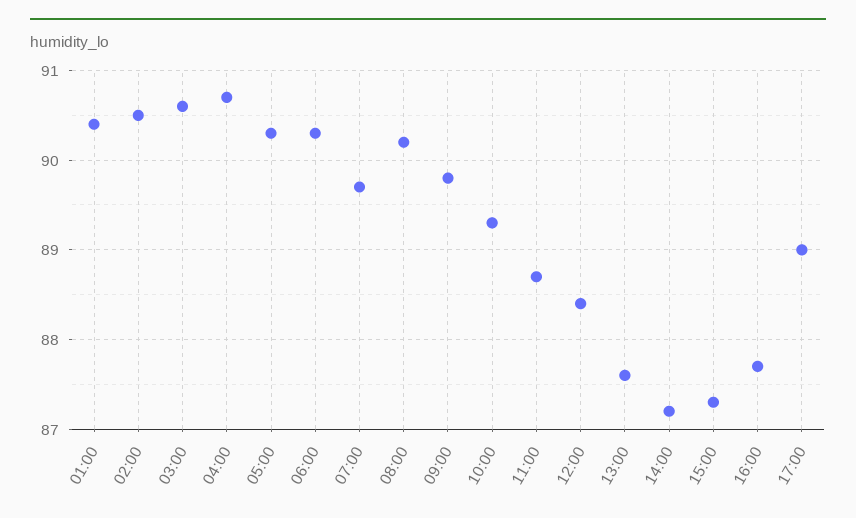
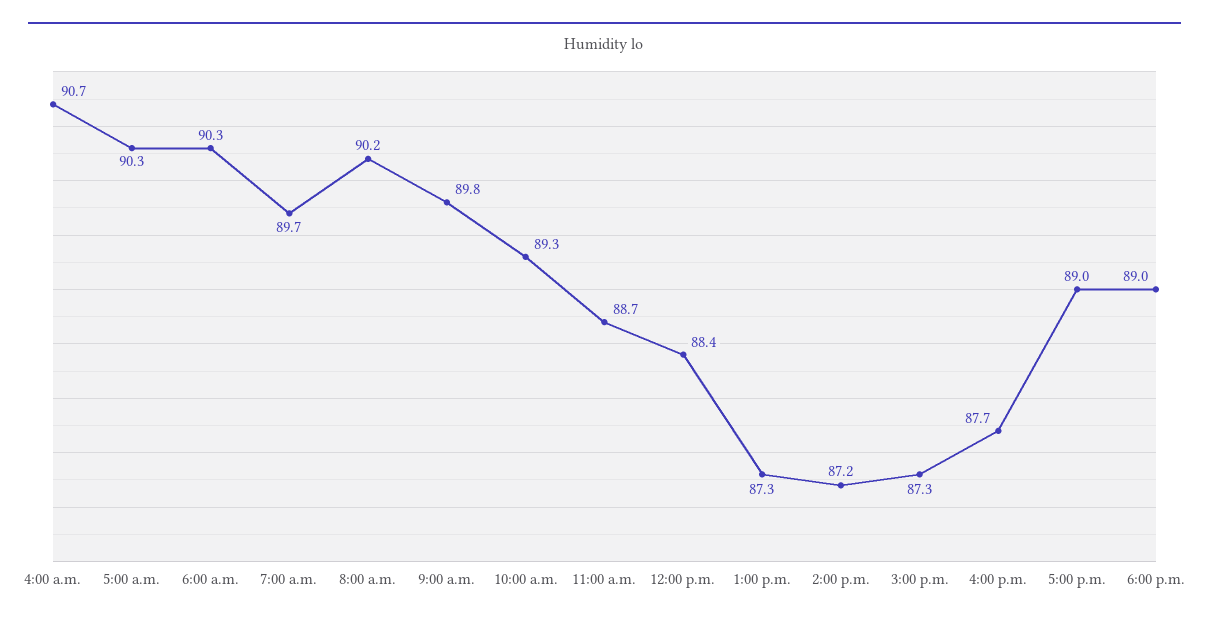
01:00: 90.4 -> none
02:00: 90.5 -> none
03:00: 90.6 -> none
13:00: 87.6 -> 87.3
6:00 p.m.: none -> 89

